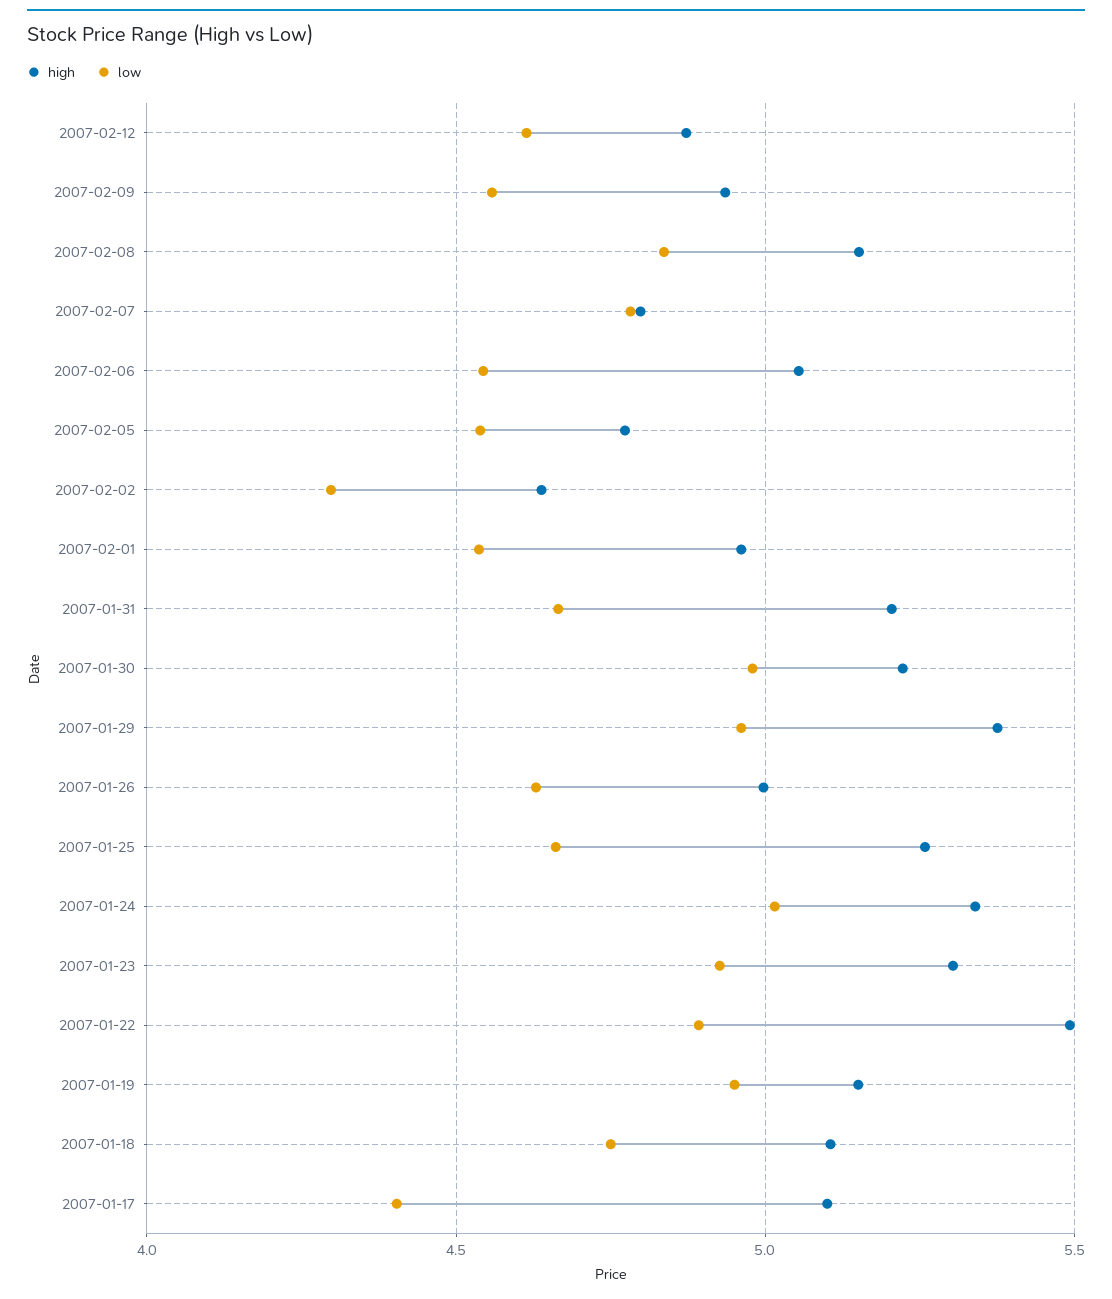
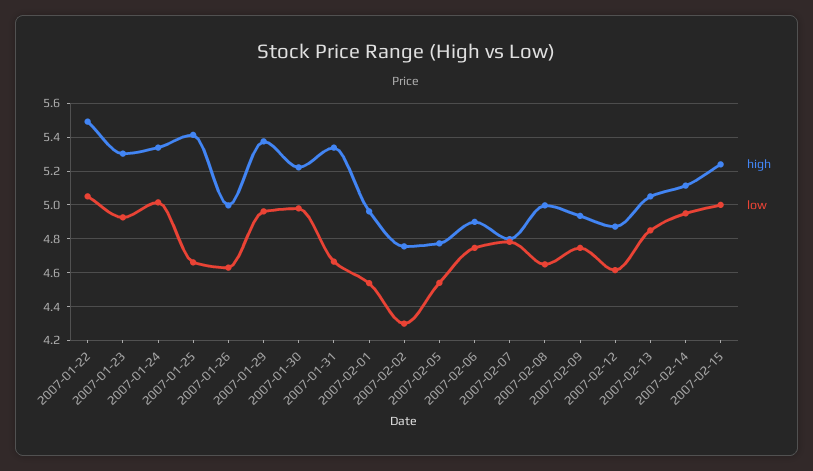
low, 2007-02-09: 4.55 -> 4.75
high, 2007-02-08: 5.15 -> 5
low, 2007-02-08: 4.85 -> 4.65
high, 2007-02-06: 5.05 -> 4.9
low, 2007-02-06: 4.55 -> 4.75
high, 2007-02-02: 4.65 -> 4.75
high, 2007-01-31: 5.2 -> 5.35
high, 2007-01-25: 5.25 -> 5.4
low, 2007-01-22: 4.9 -> 5.05
high, 2007-01-19: 5.15 -> none
low, 2007-01-19: 4.95 -> none
high, 2007-01-18: 5.1 -> none
low, 2007-01-18: 4.75 -> none
high, 2007-01-17: 5.1 -> none
low, 2007-01-17: 4.4 -> none
high, 2007-02-13: none -> 5.05
low, 2007-02-13: none -> 4.85
high, 2007-02-14: none -> 5.1
low, 2007-02-14: none -> 4.95
high, 2007-02-15: none -> 5.25
low, 2007-02-15: none -> 5

